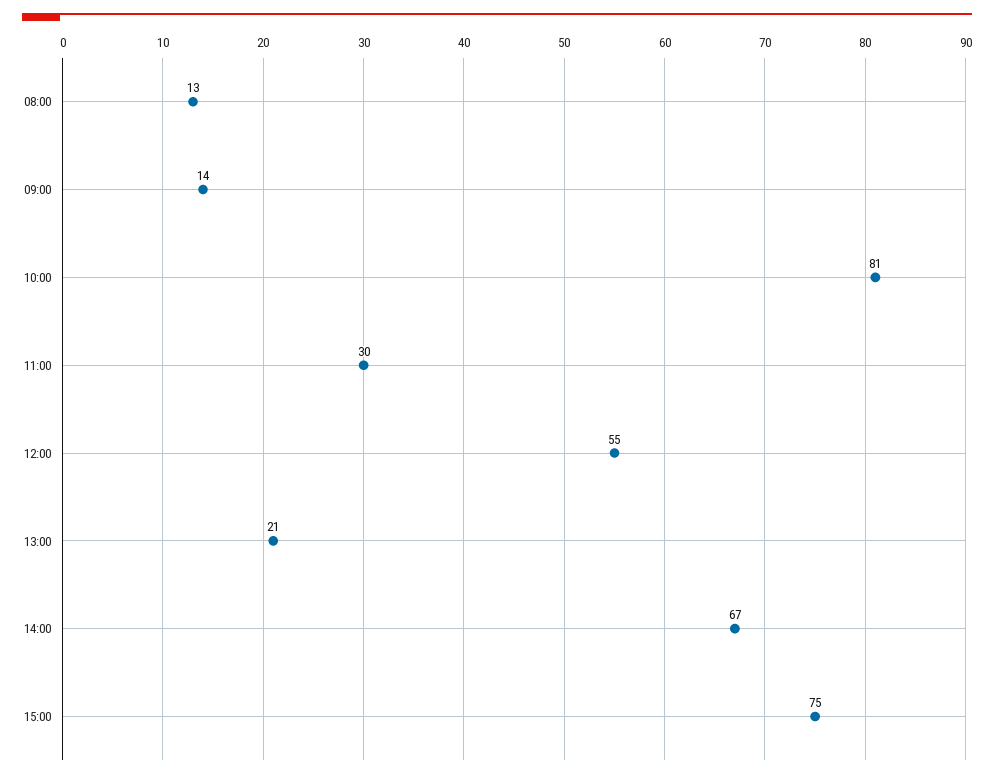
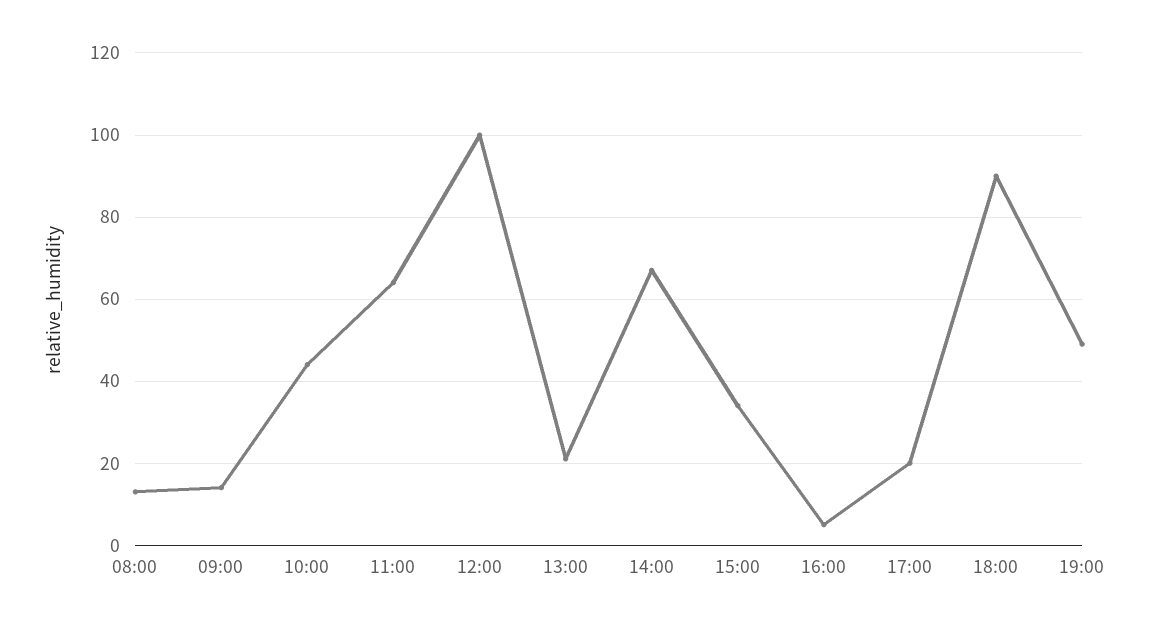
10:00: 81 -> 45
11:00: 30 -> 65
12:00: 55 -> 100
15:00: 75 -> 35
16:00: none -> 5
17:00: none -> 20
18:00: none -> 90
19:00: none -> 50

